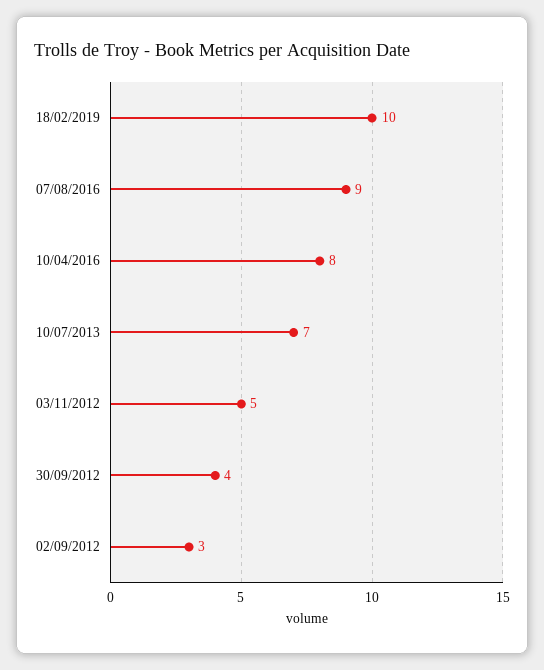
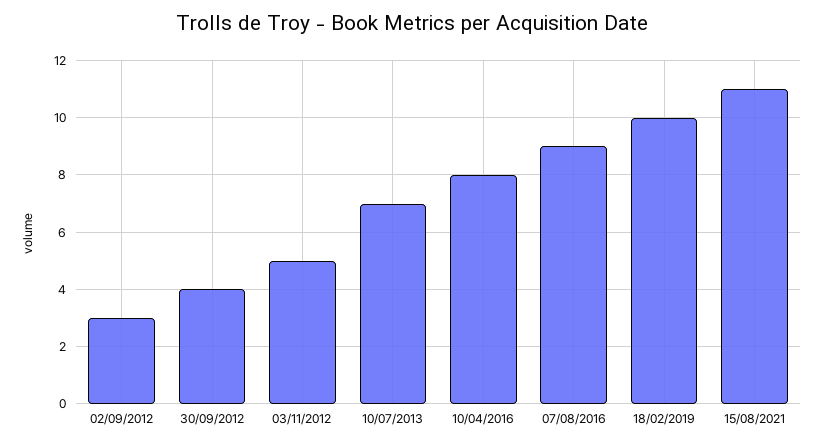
15/08/2021: none -> 11

